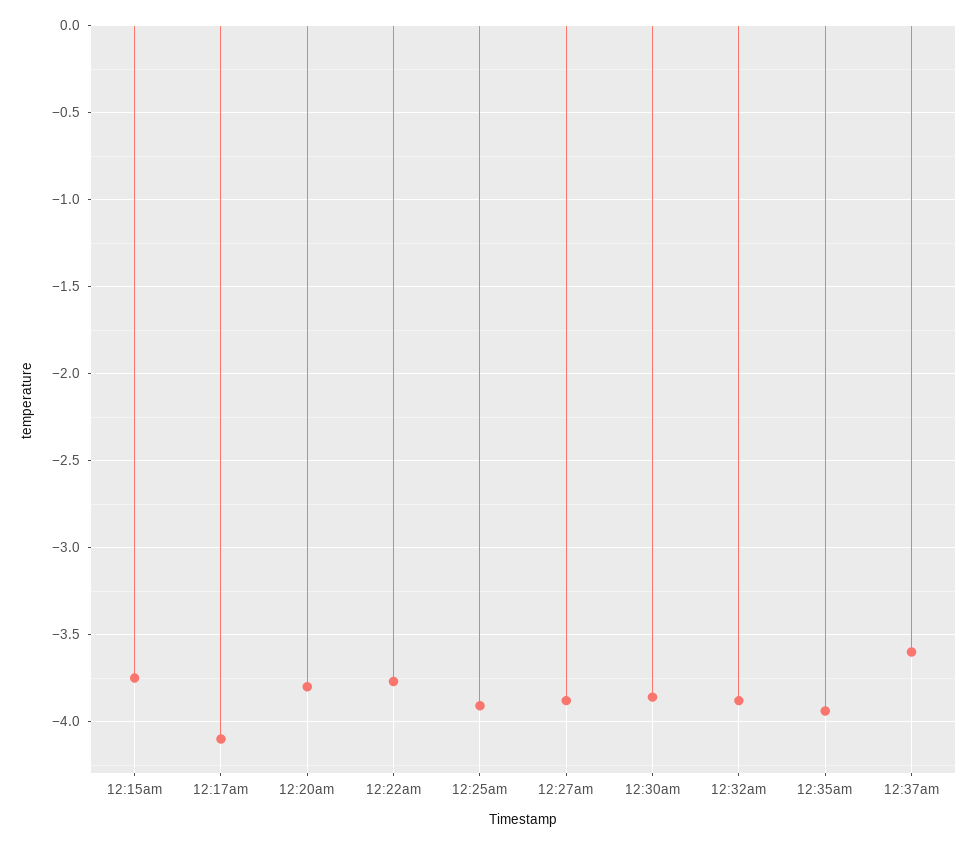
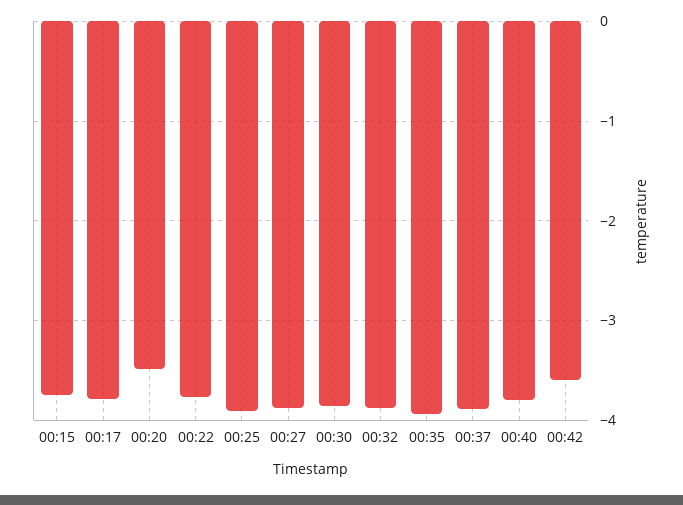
12:17am: -4.1 -> -3.8
12:20am: -3.8 -> -3.5
12:37am: -3.6 -> -3.9
00:40: none -> -3.8
00:42: none -> -3.6

